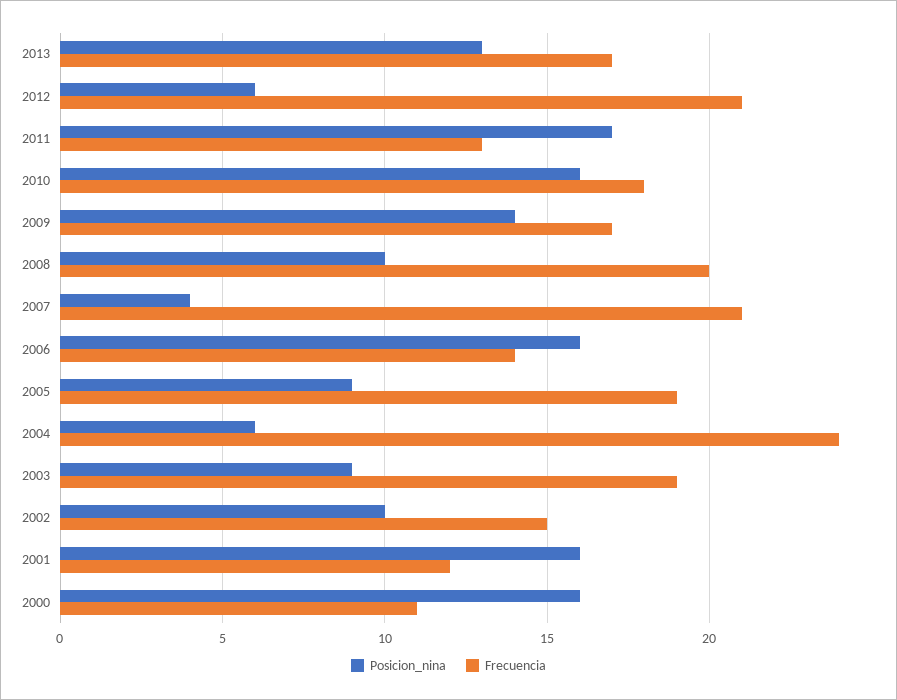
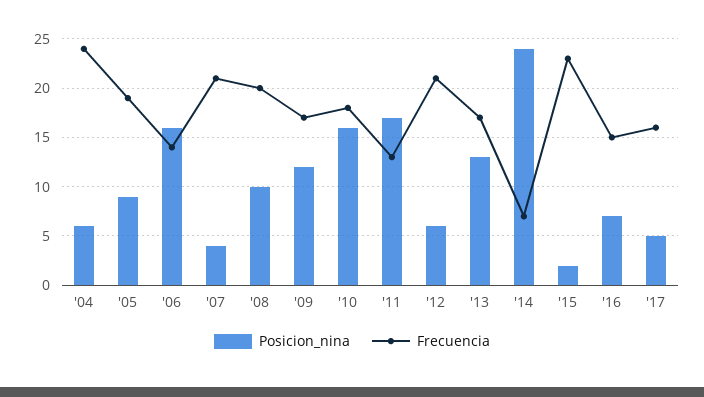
Posicion_nina, 2009: 14 -> 12
Posicion_nina, 2003: 9 -> none
Frecuencia, 2003: 19 -> none
Posicion_nina, 2002: 10 -> none
Frecuencia, 2002: 15 -> none
Posicion_nina, 2001: 16 -> none
Frecuencia, 2001: 12 -> none
Posicion_nina, 2000: 16 -> none
Frecuencia, 2000: 11 -> none
Posicion_nina, '14: none -> 24
Frecuencia, '14: none -> 7
Posicion_nina, '15: none -> 2
Frecuencia, '15: none -> 23
Posicion_nina, '16: none -> 7
Frecuencia, '16: none -> 15
Posicion_nina, '17: none -> 5
Frecuencia, '17: none -> 16

